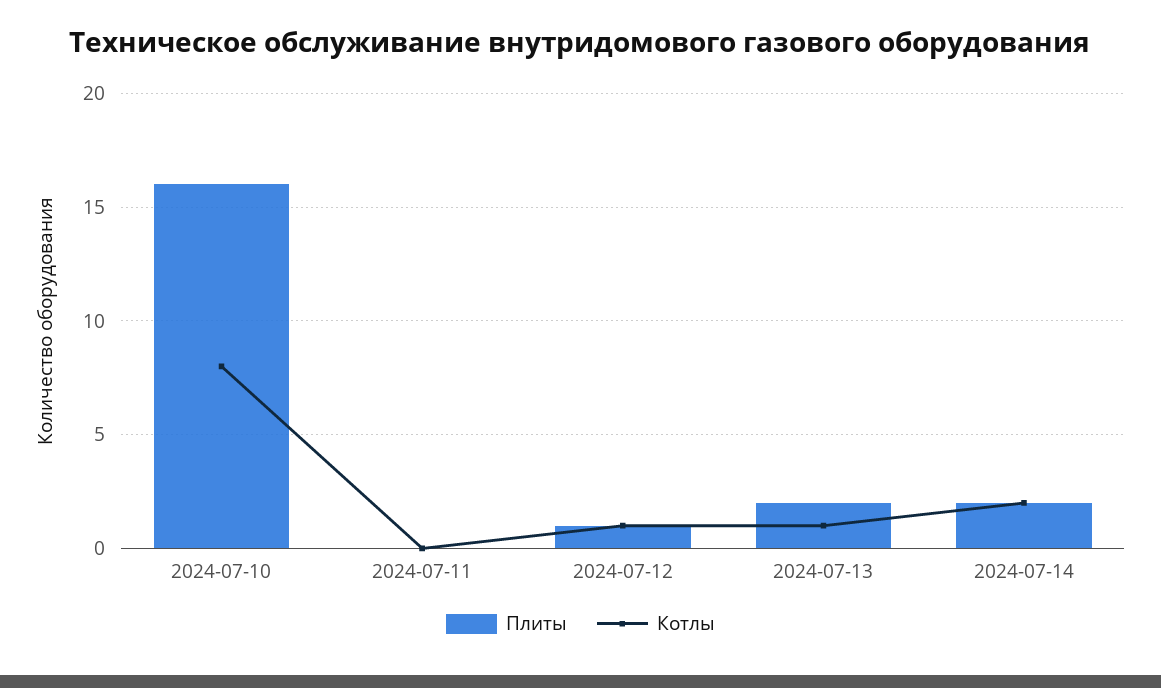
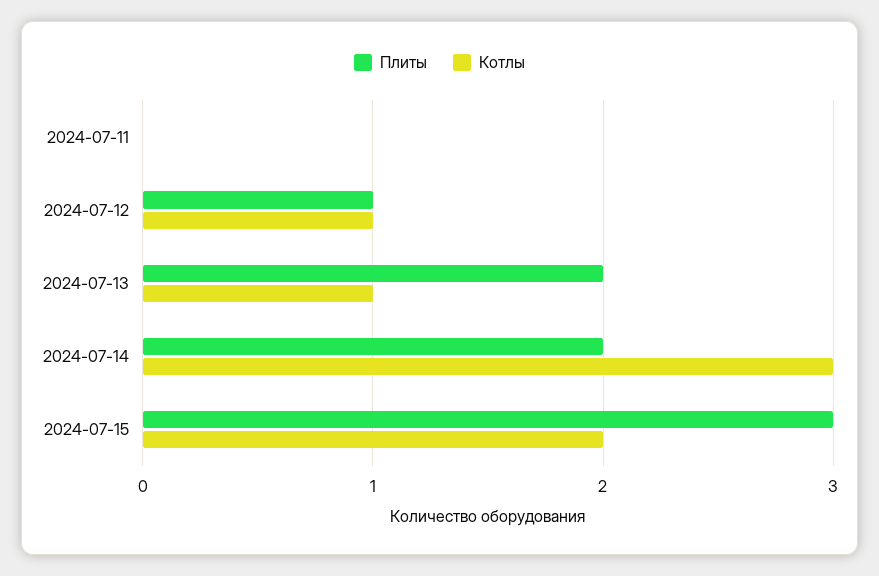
Плиты, 2024-07-10: 16 -> none
Котлы, 2024-07-10: 8 -> none
Котлы, 2024-07-14: 2 -> 3
Плиты, 2024-07-15: none -> 3
Котлы, 2024-07-15: none -> 2

